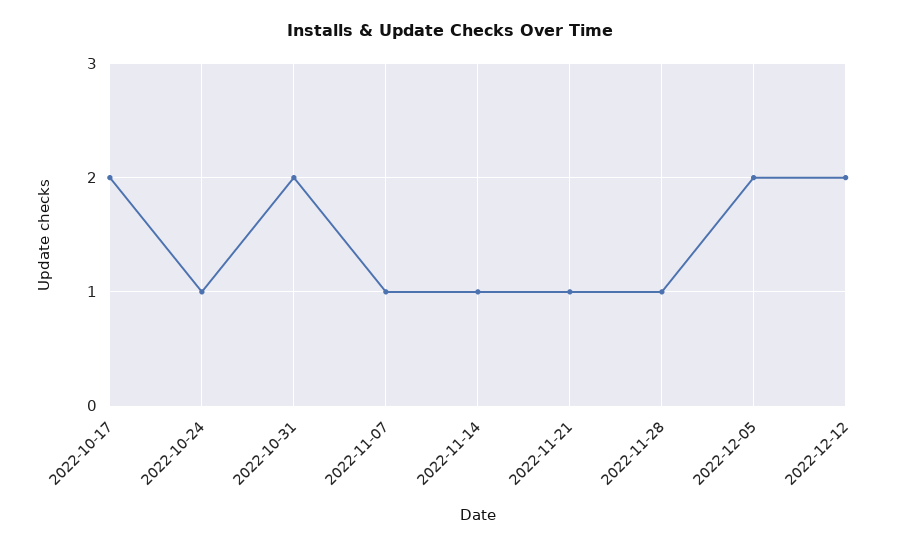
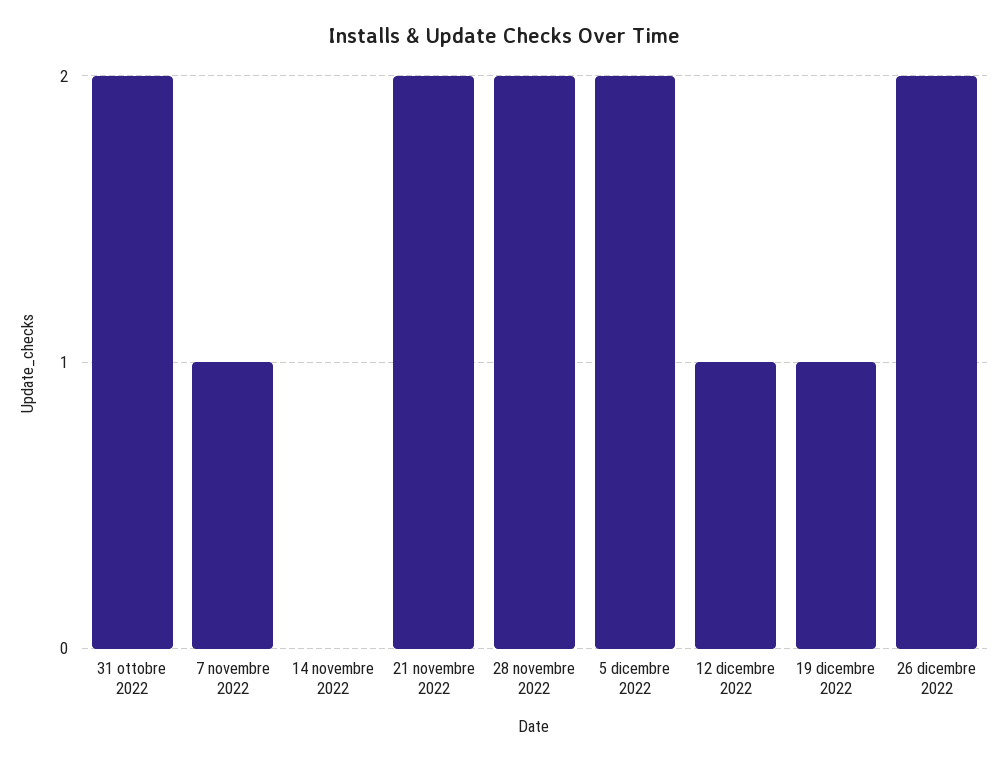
2022-10-17: 2 -> none
2022-10-24: 1 -> none
2022-11-14: 1 -> 0
2022-11-21: 1 -> 2
2022-11-28: 1 -> 2
2022-12-12: 2 -> 1
19 dicembre 2022: none -> 1
26 dicembre 2022: none -> 2

